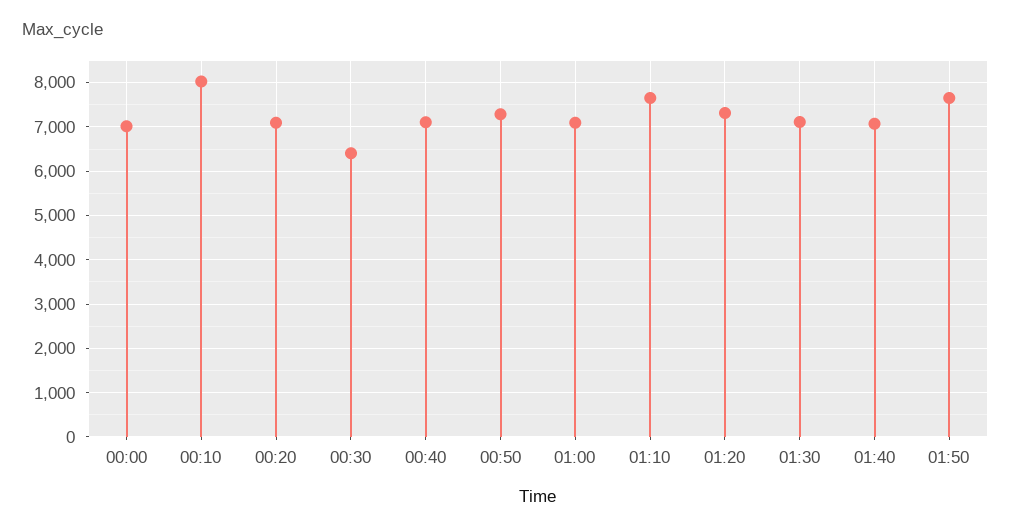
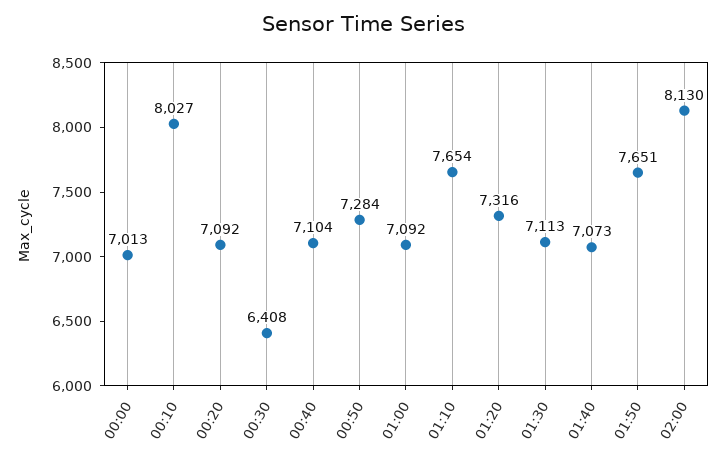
02:00: none -> 8130

